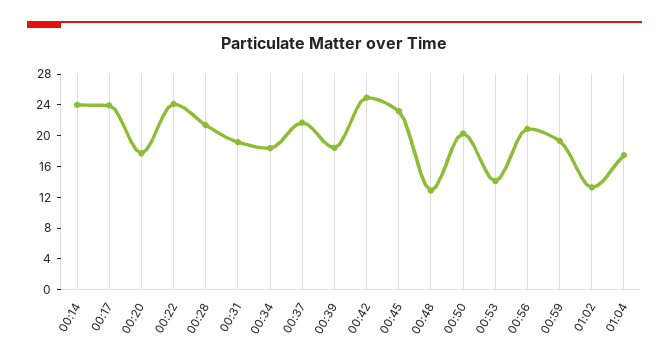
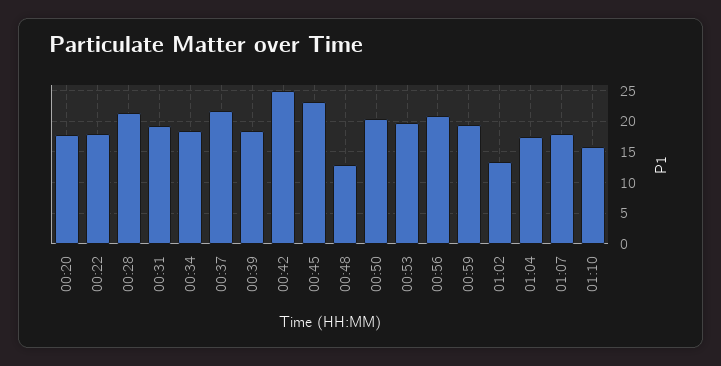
00:14: 24 -> none
00:17: 24 -> none
00:22: 24 -> 18
00:53: 14 -> 20
01:07: none -> 18
01:10: none -> 16

